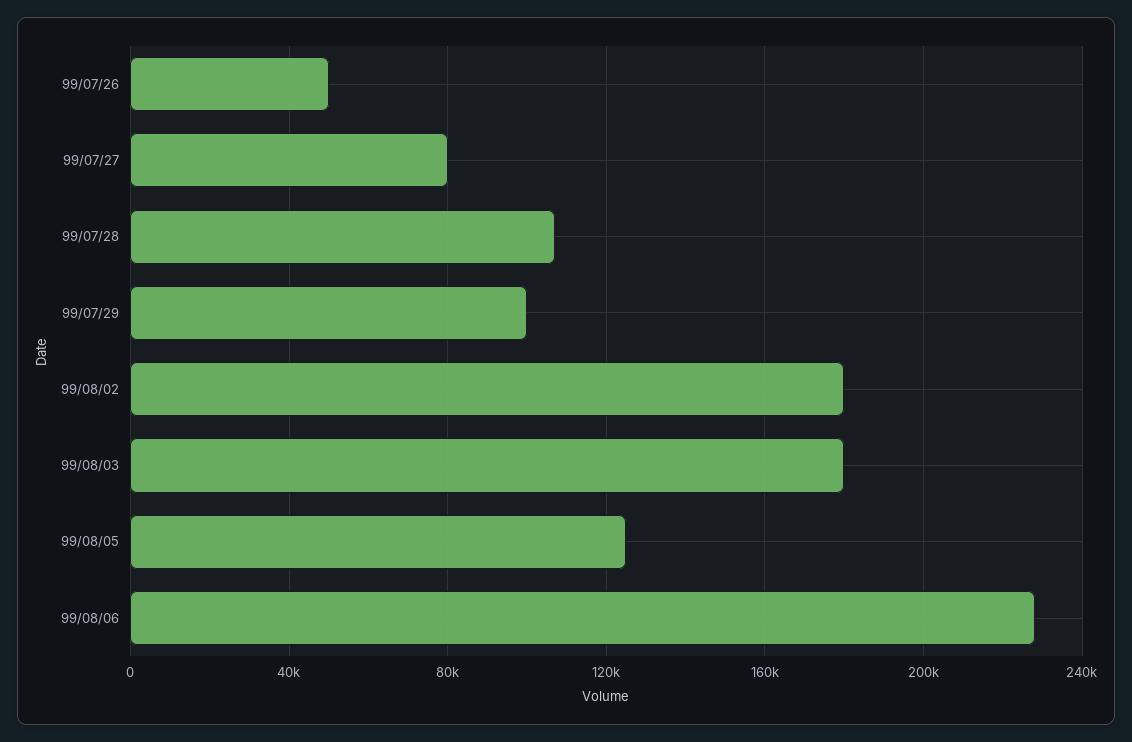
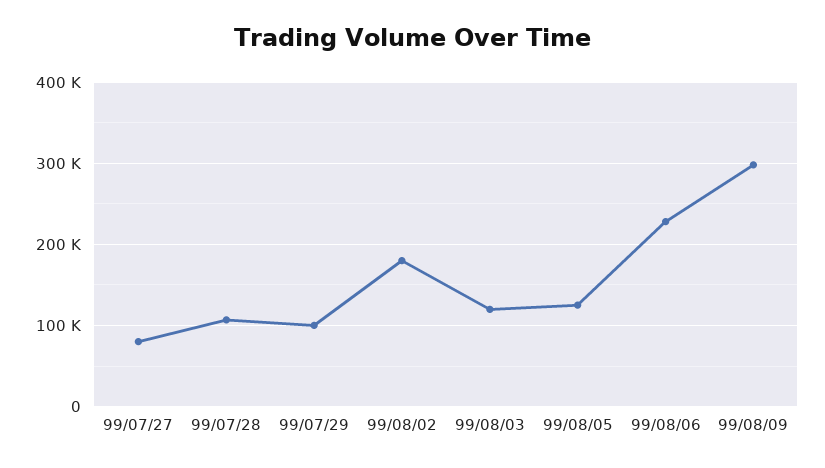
99/07/26: 50000 -> none
99/08/03: 180000 -> 120000
99/08/09: none -> 300000

